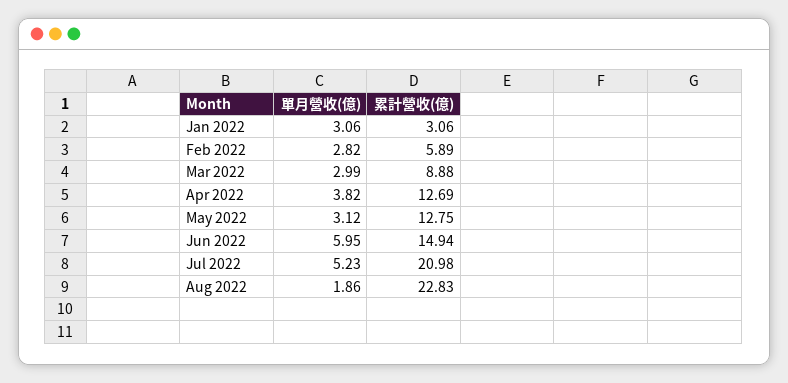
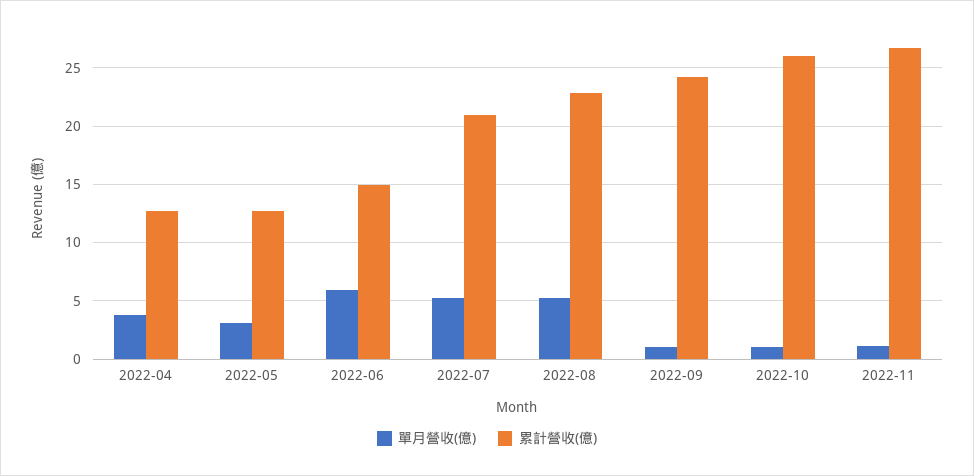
單月營收(億), Jan 2022: 3.06 -> none
累計營收(億), Jan 2022: 3.06 -> none
單月營收(億), Feb 2022: 2.82 -> none
累計營收(億), Feb 2022: 5.89 -> none
單月營收(億), Mar 2022: 2.99 -> none
累計營收(億), Mar 2022: 8.88 -> none
單月營收(億), Aug 2022: 1.86 -> 5
單月營收(億), 2022-09: none -> 1
累計營收(億), 2022-09: none -> 24
單月營收(億), 2022-10: none -> 1
累計營收(億), 2022-10: none -> 26
單月營收(億), 2022-11: none -> 1
累計營收(億), 2022-11: none -> 27

